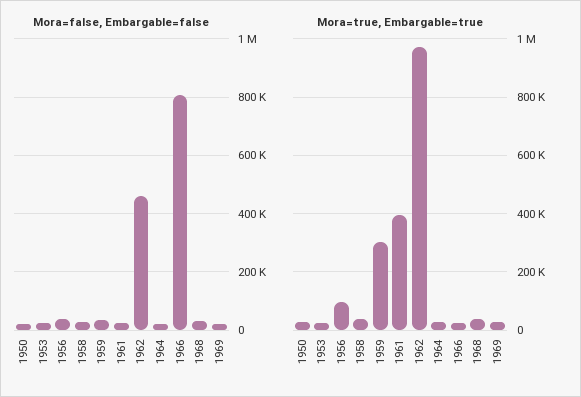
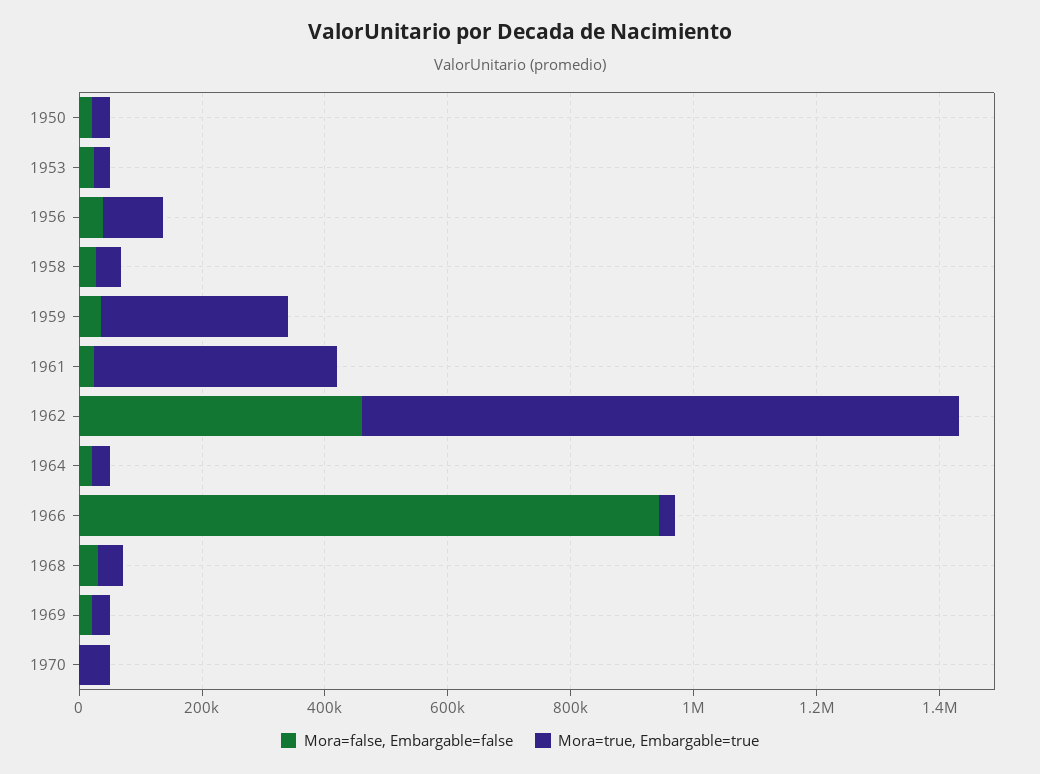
Mora=false, Embargable=false, 1966: 800000 -> 950000
Mora=false, Embargable=false, 1970: none -> 0
Mora=true, Embargable=true, 1970: none -> 50000

